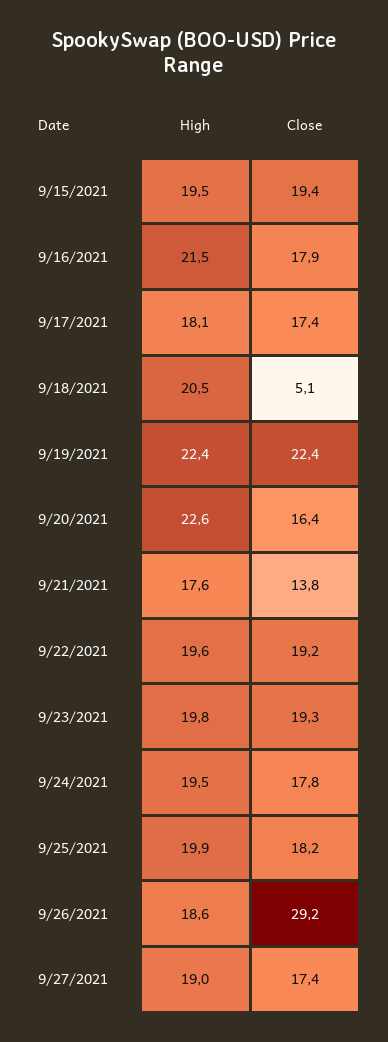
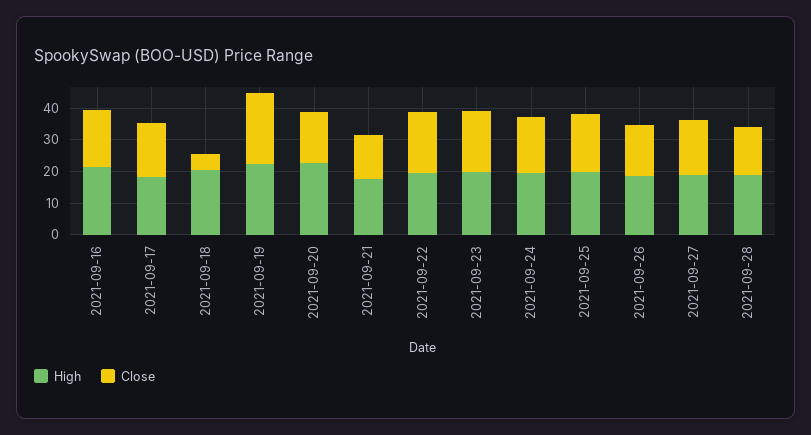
High, 9/15/2021: 19.5 -> none
Close, 9/15/2021: 19.4 -> none
Close, 9/26/2021: 29.2 -> 15
High, 2021-09-28: none -> 20
Close, 2021-09-28: none -> 15

